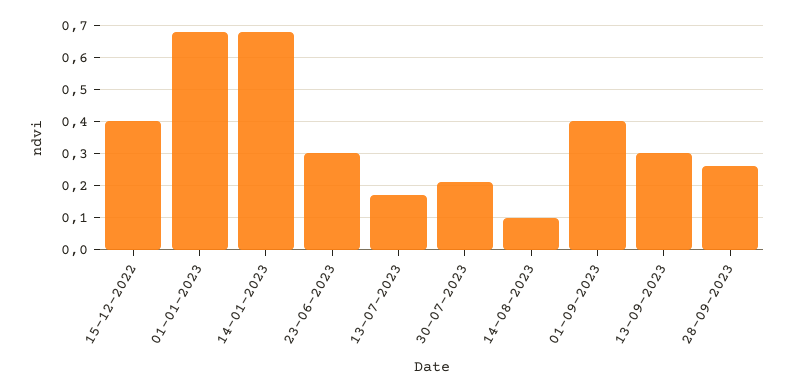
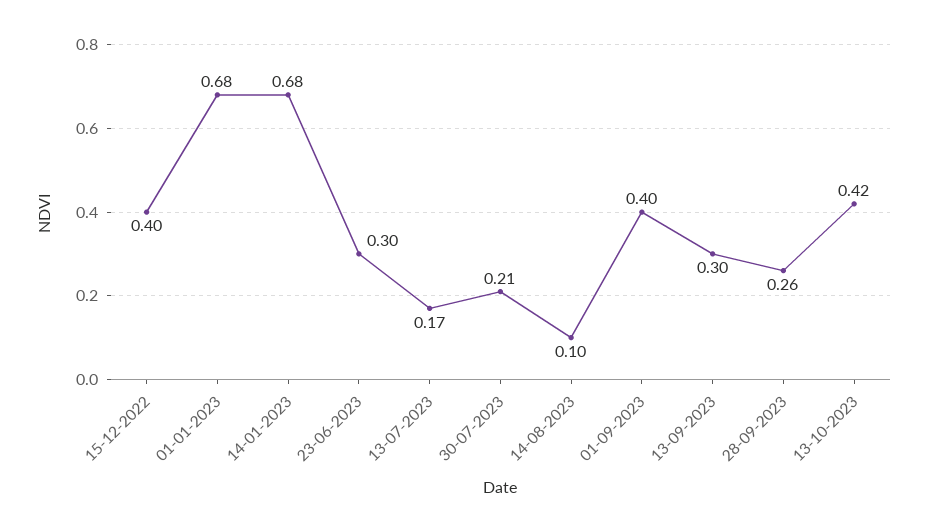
13-10-2023: none -> 0.42

